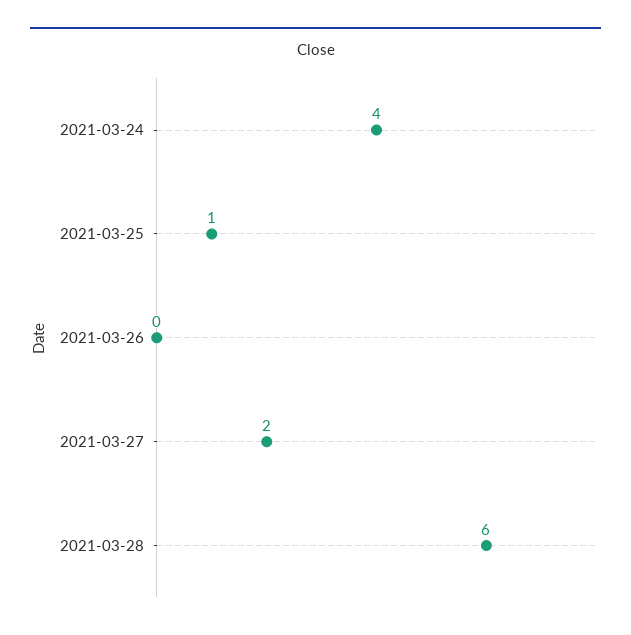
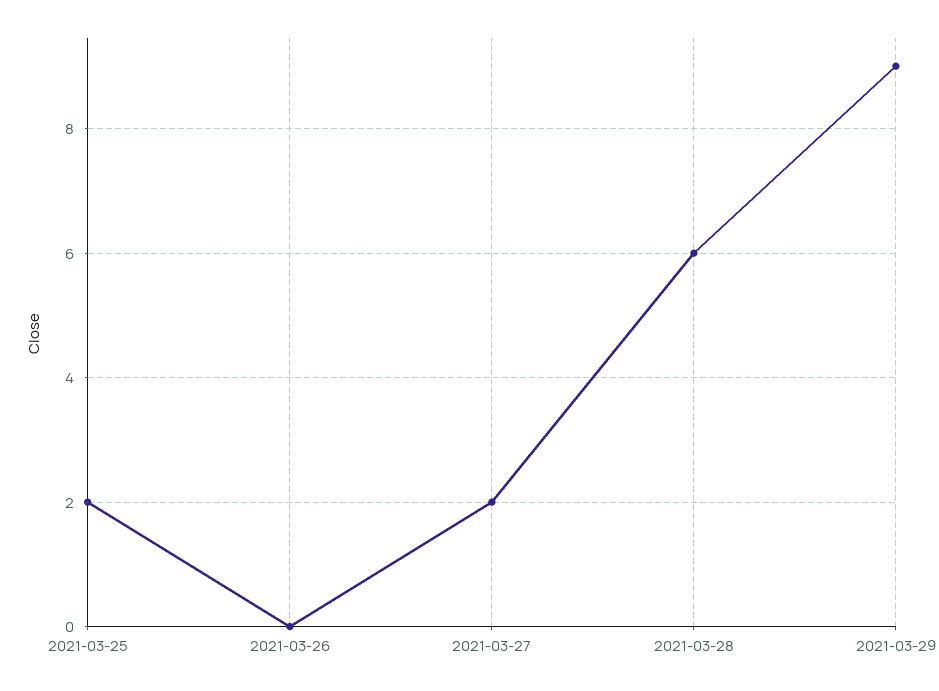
2021-03-24: 4 -> none
2021-03-25: 1 -> 2
2021-03-29: none -> 9

